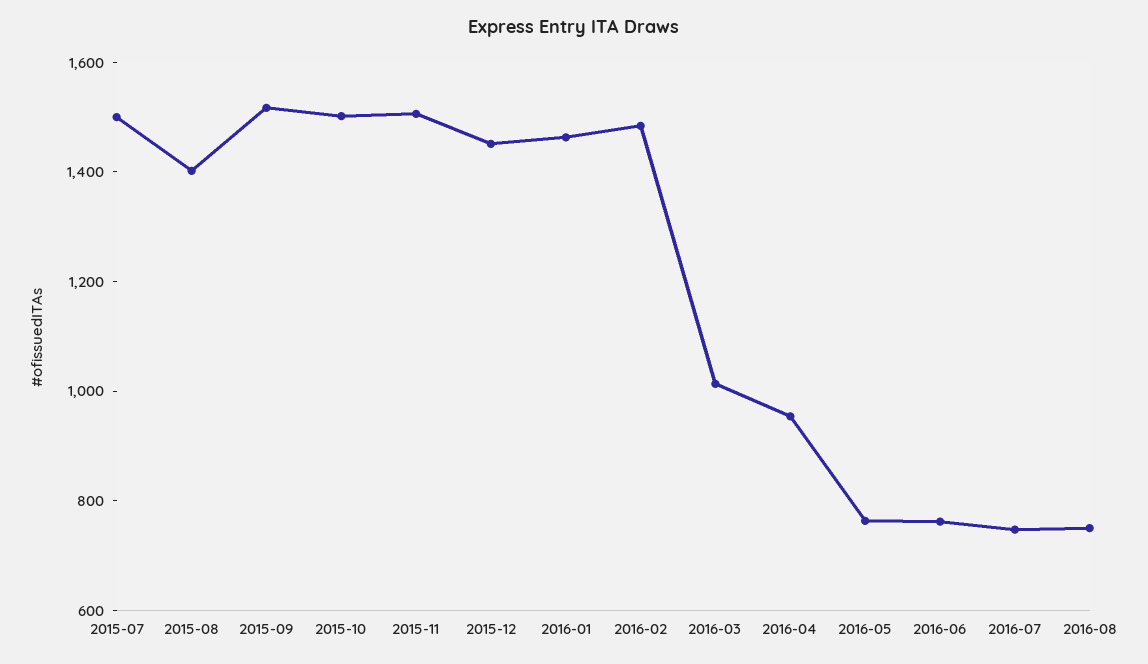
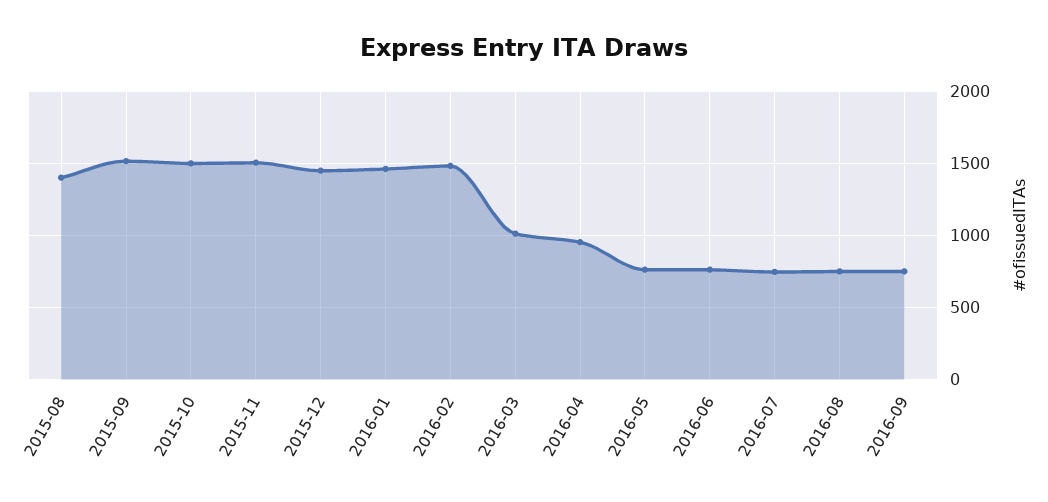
2015-07: 1500 -> none
2016-09: none -> 750

